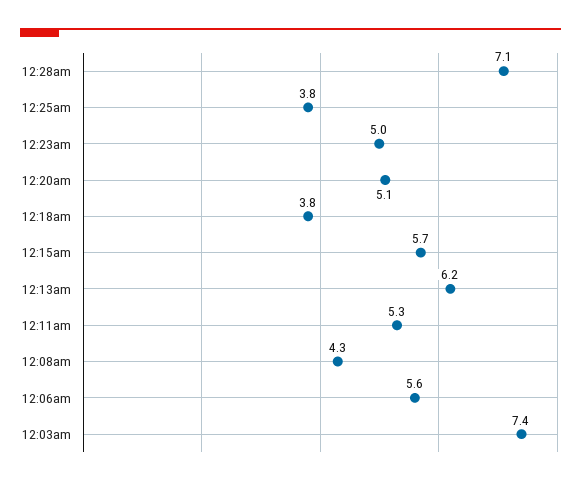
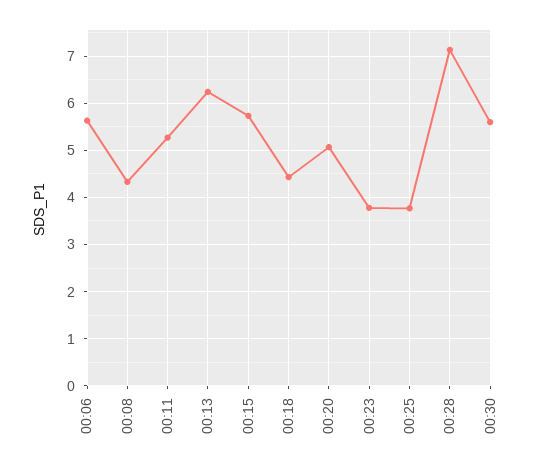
12:23am: 5 -> 3.8
12:18am: 3.8 -> 4.4
12:03am: 7.4 -> none
00:30: none -> 5.6

